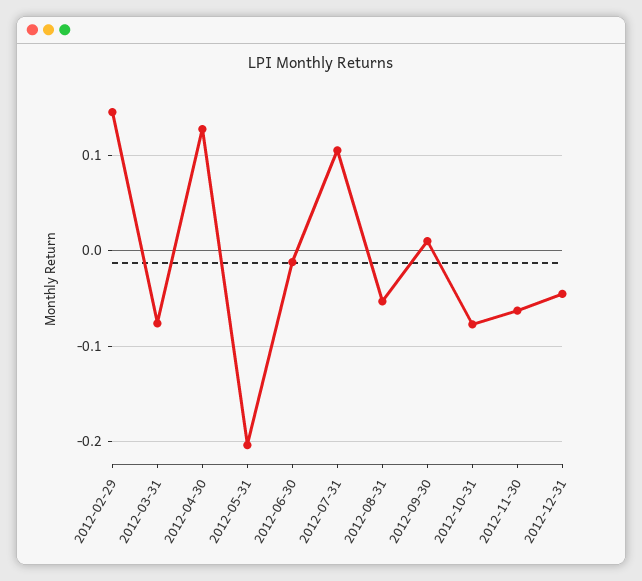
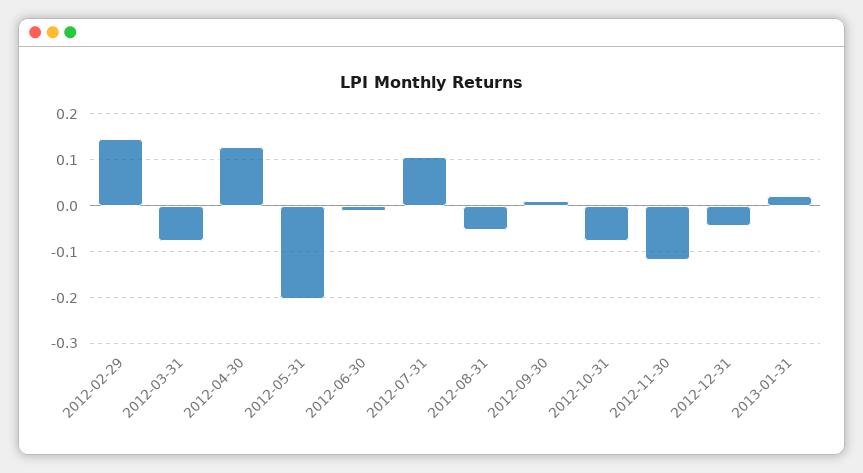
2012-11-30: -0.06 -> -0.12
2013-01-31: none -> 0.02

